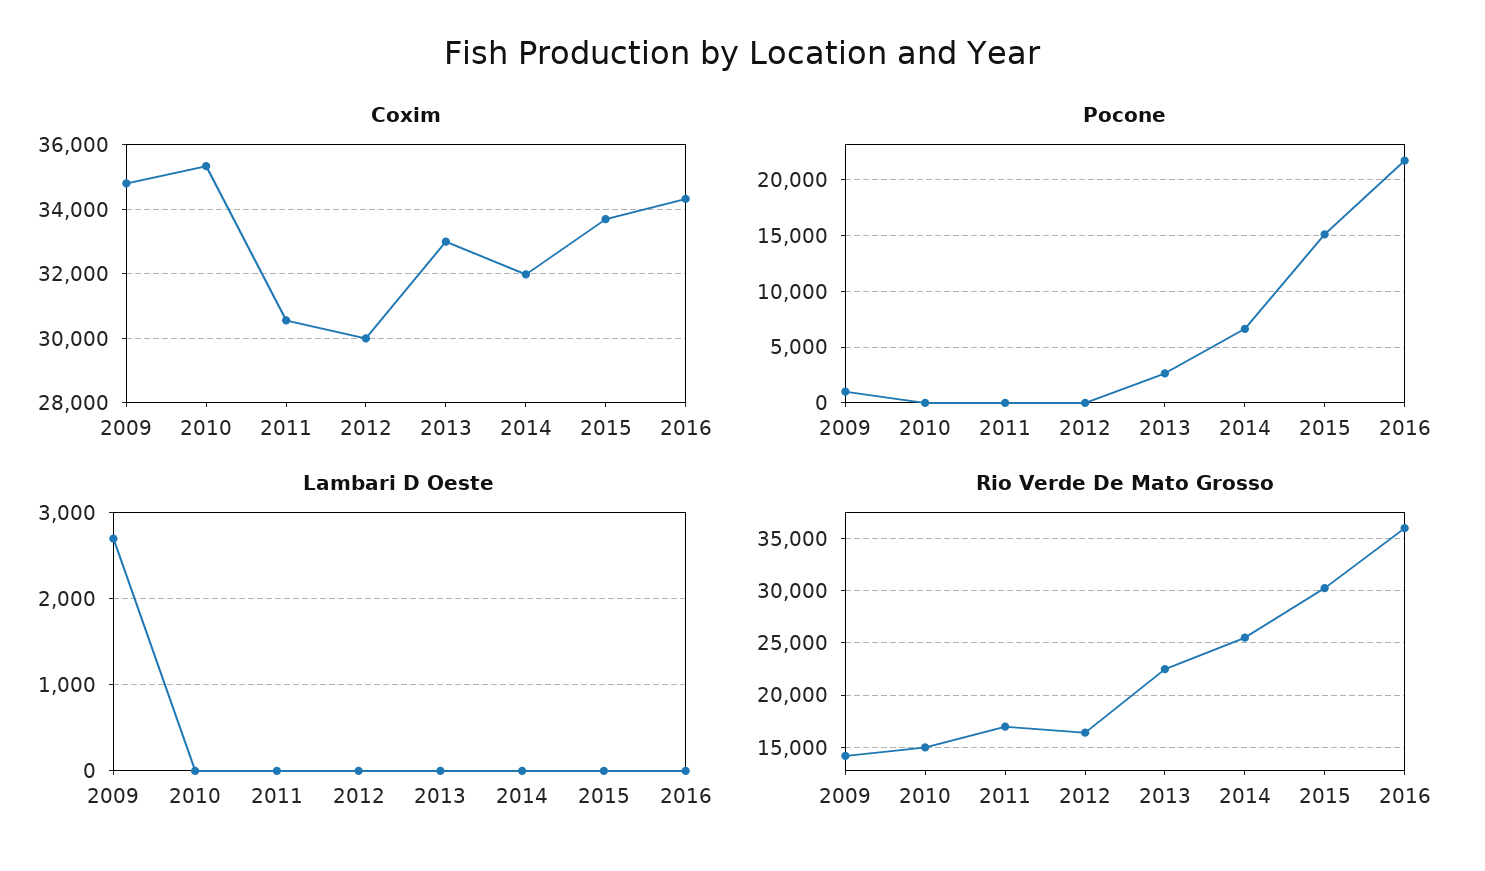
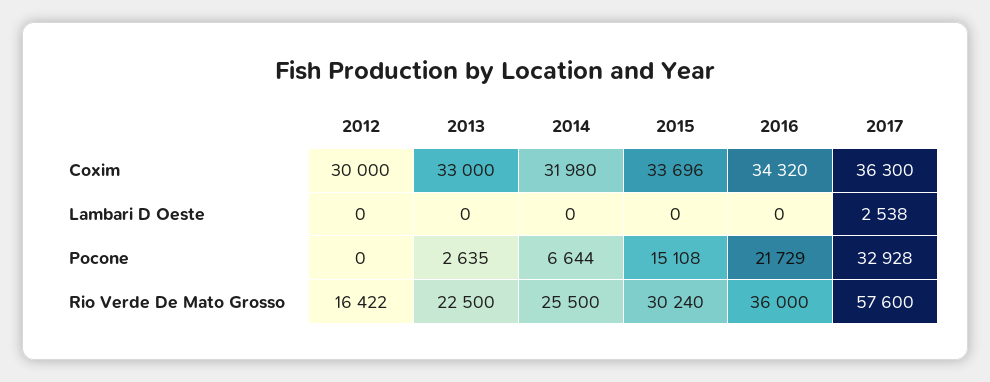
Coxim, 2009: 34800 -> none
Coxim, 2010: 35400 -> none
Coxim, 2011: 30600 -> none
Pocone, 2009: 1000 -> none
Pocone, 2010: 0 -> none
Pocone, 2011: 0 -> none
Lambari D Oeste, 2009: 2700 -> none
Lambari D Oeste, 2010: 0 -> none
Lambari D Oeste, 2011: 0 -> none
Rio Verde De Mato Grosso, 2009: 14000 -> none
Rio Verde De Mato Grosso, 2010: 15000 -> none
Rio Verde De Mato Grosso, 2011: 17000 -> none
Coxim, 2017: none -> 36300
Lambari D Oeste, 2017: none -> 2538
Pocone, 2017: none -> 32928
Rio Verde De Mato Grosso, 2017: none -> 57600

